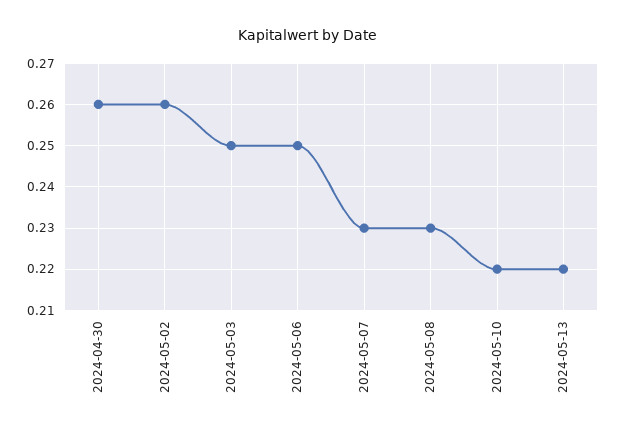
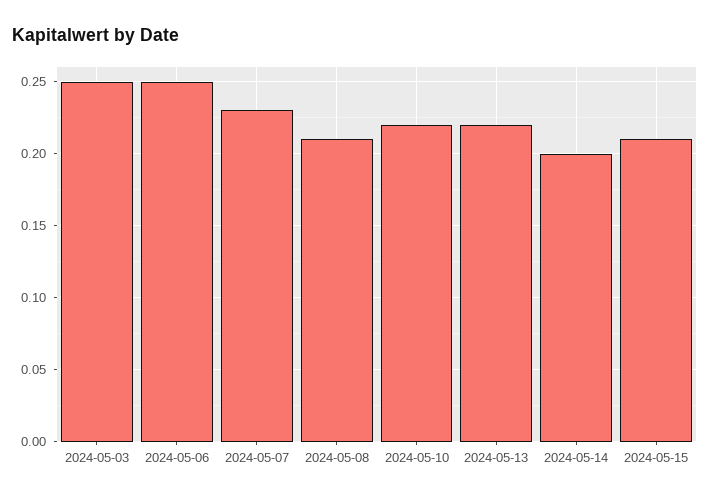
2024-04-30: 0.26 -> none
2024-05-02: 0.26 -> none
2024-05-08: 0.23 -> 0.21
2024-05-14: none -> 0.2
2024-05-15: none -> 0.21

